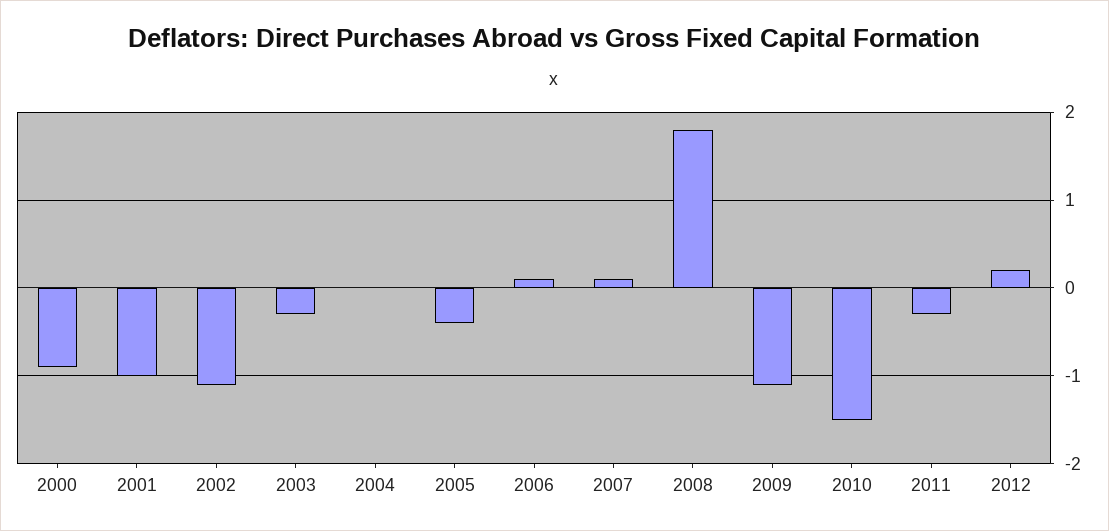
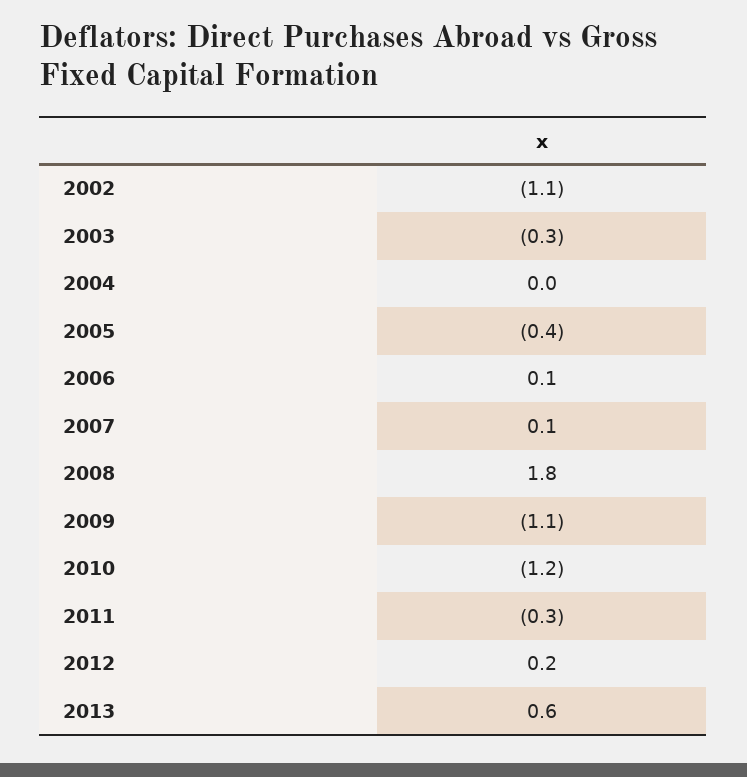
2000: -0.9 -> none
2001: -1 -> none
2010: -1.5 -> -1.2
2013: none -> 0.6

